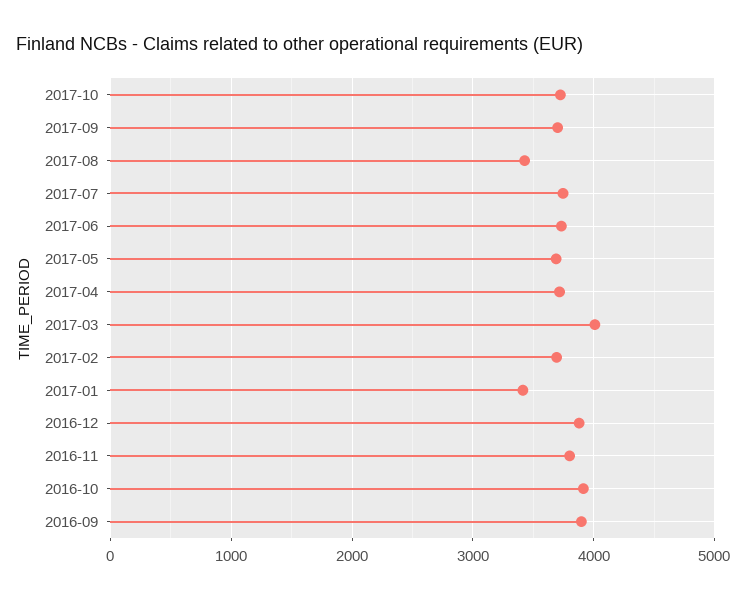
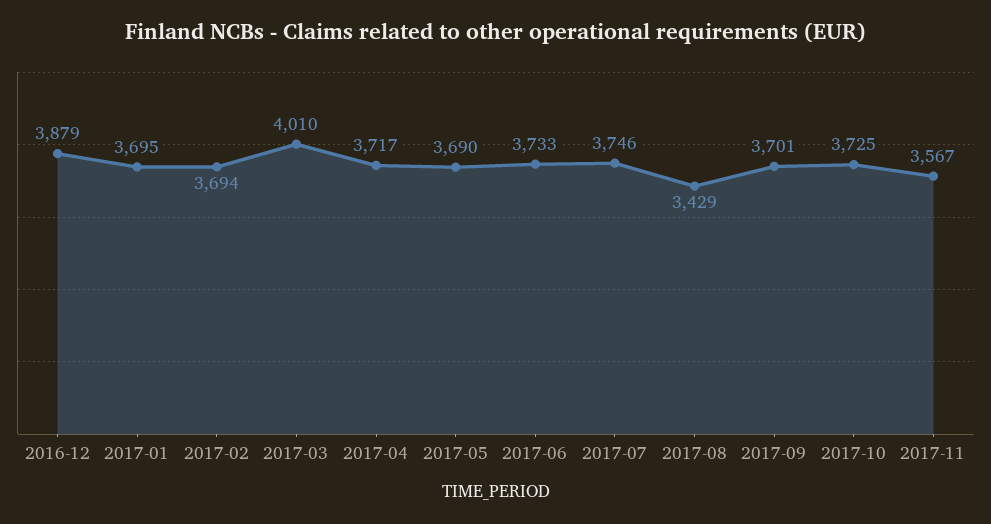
2017-01: 3400 -> 3695
2016-11: 3800 -> none
2016-10: 3900 -> none
2016-09: 3900 -> none
2017-11: none -> 3567

